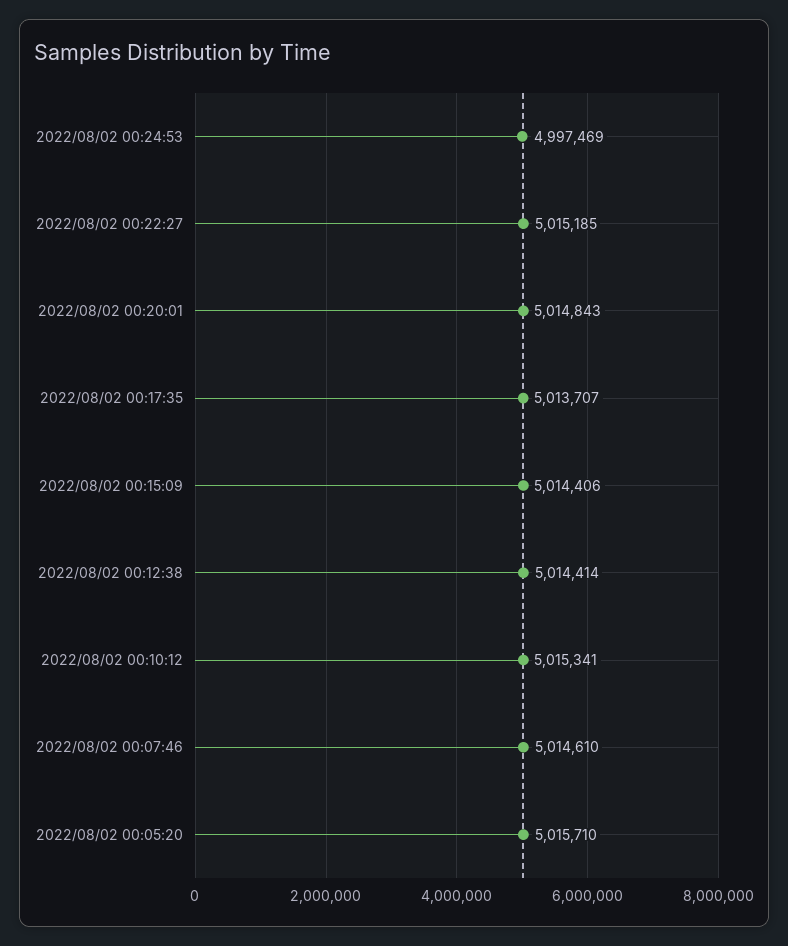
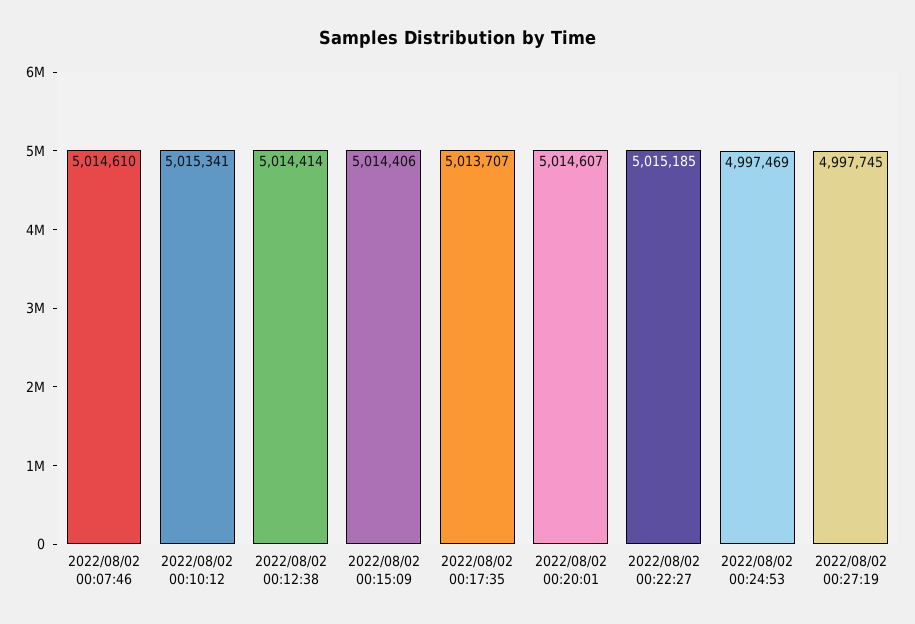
2022/08/02 00:20:01: 5014843 -> 5014607
2022/08/02 00:05:20: 5015710 -> none
2022/08/02 00:27:19: none -> 4997745

